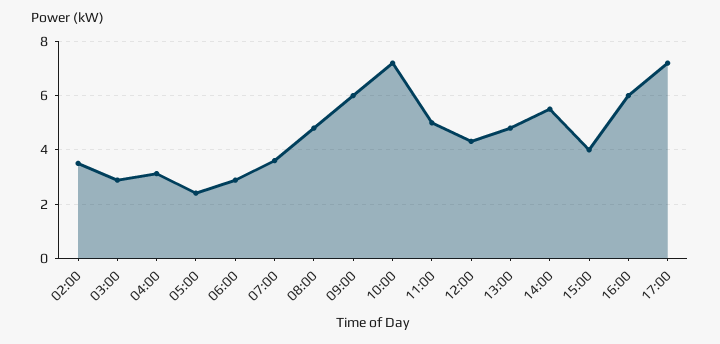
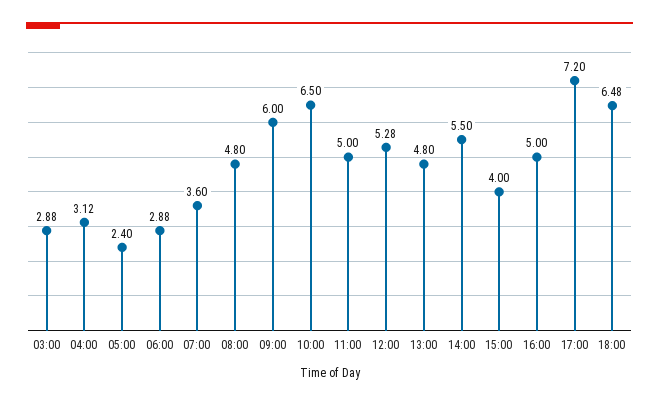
02:00: 3.5 -> none
10:00: 7.25 -> 6.5
12:00: 4.25 -> 5.28
16:00: 6 -> 5
18:00: none -> 6.48

